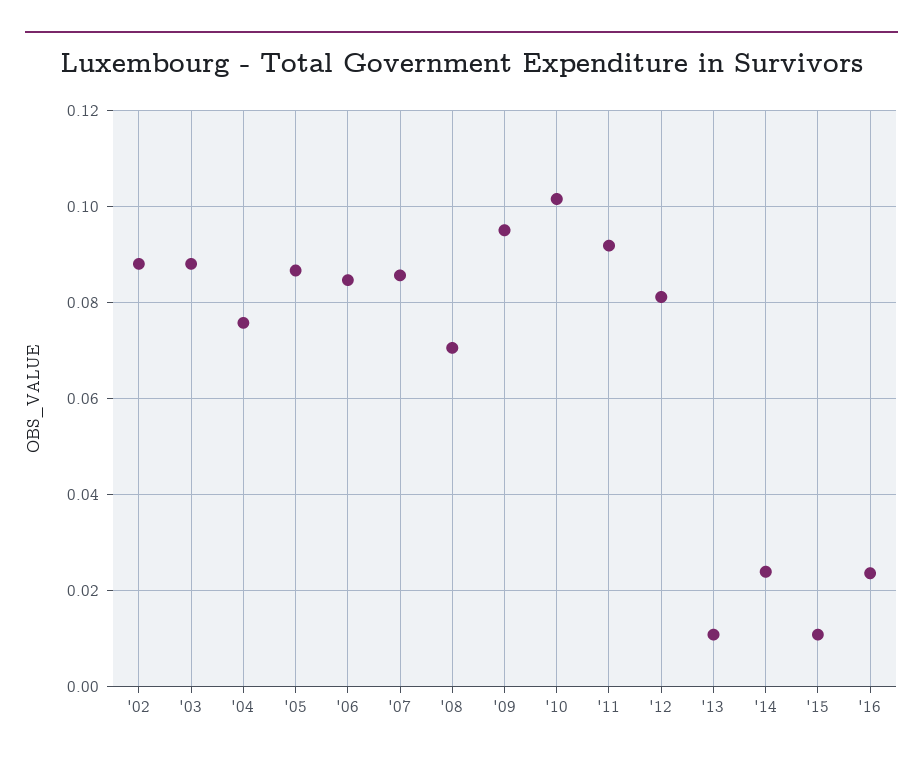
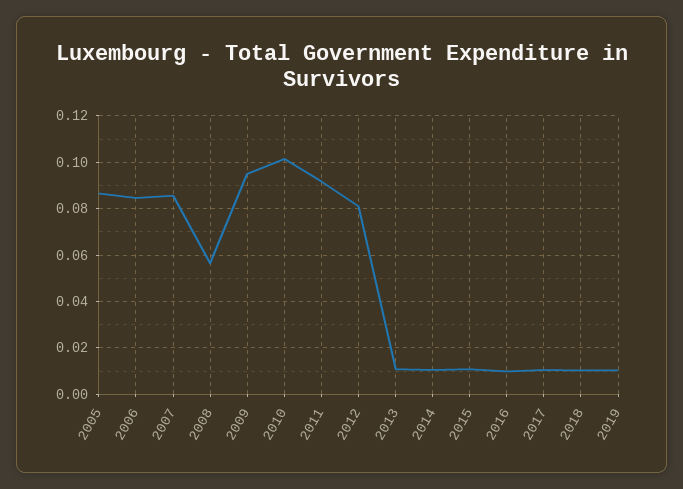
'02: 0.088 -> none
'03: 0.088 -> none
'04: 0.076 -> none
'08: 0.07 -> 0.055
'14: 0.024 -> 0.01
'16: 0.024 -> 0.01
2017: none -> 0.01
2018: none -> 0.01
2019: none -> 0.01

